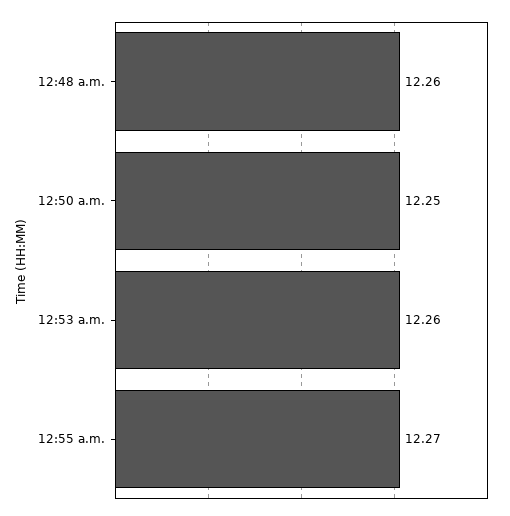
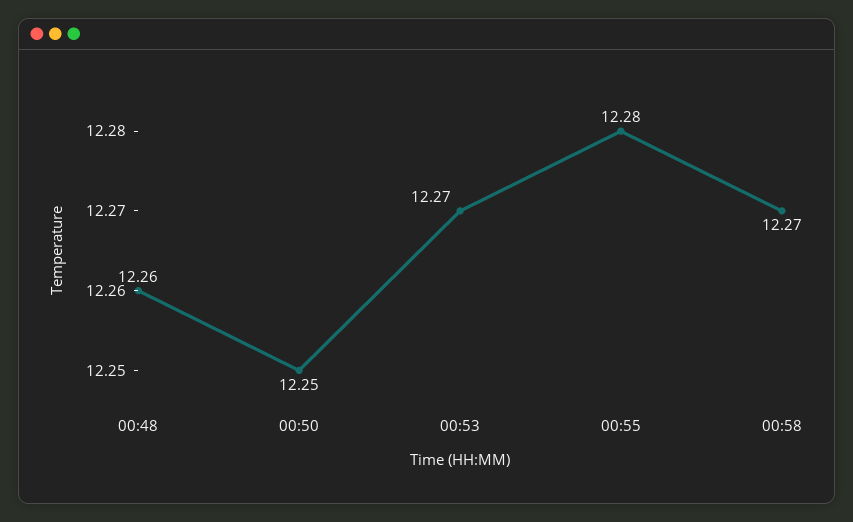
12:53 a.m.: 12.26 -> 12.27
12:55 a.m.: 12.27 -> 12.28
00:58: none -> 12.27

